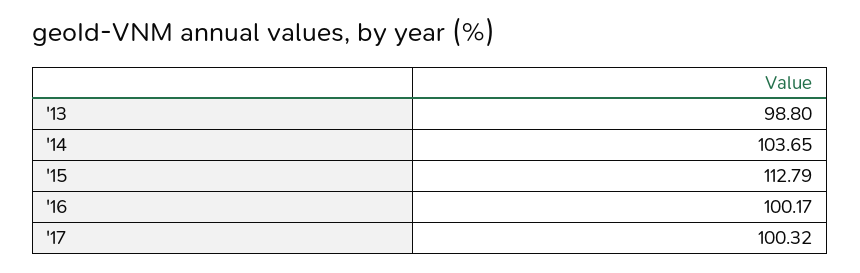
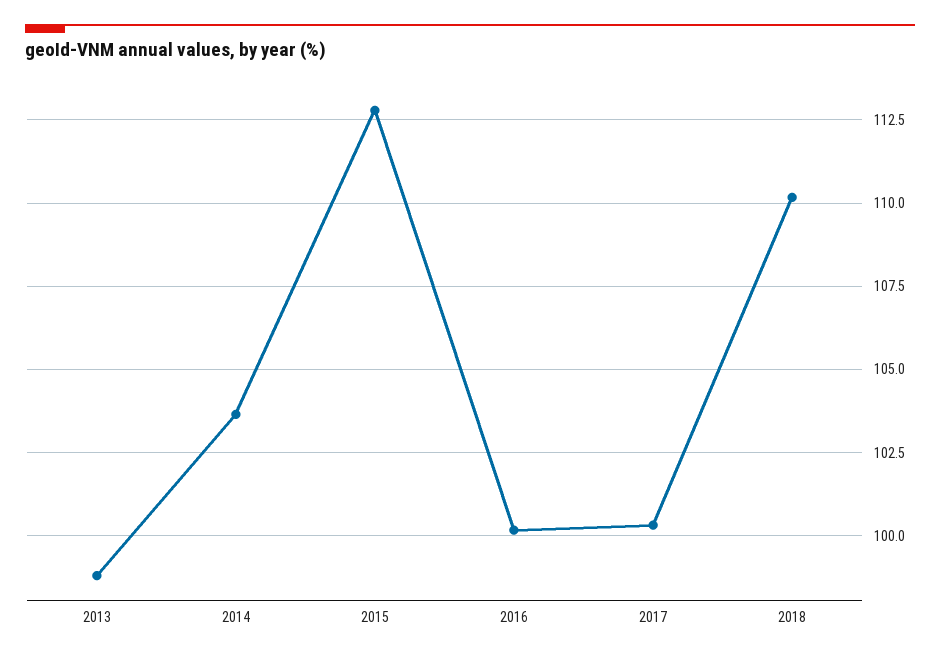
2018: none -> 110.25

